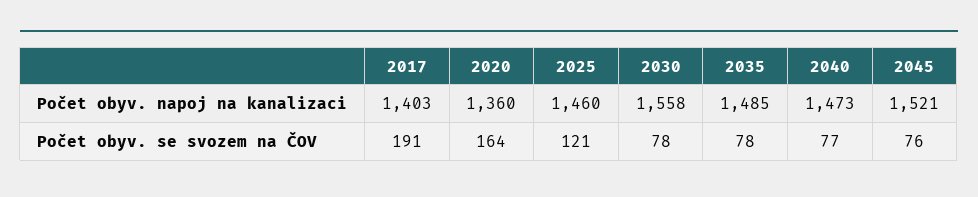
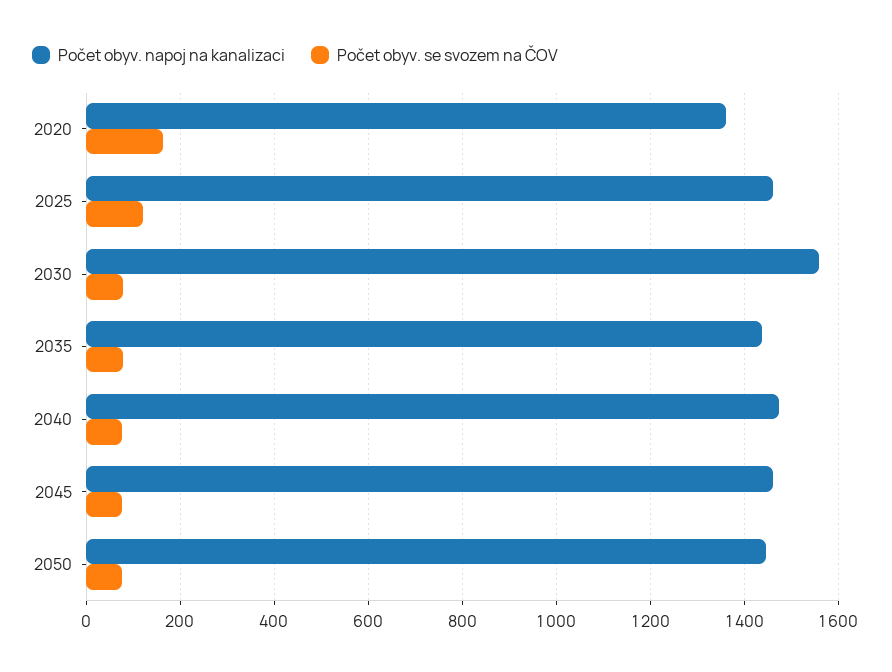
Počet obyv. napoj na kanalizaci, 2017: 1403 -> none
Počet obyv. napoj na kanalizaci, 2035: 1485 -> 1440
Počet obyv. napoj na kanalizaci, 2045: 1521 -> 1460
Počet obyv. se svozem na ČOV, 2017: 191 -> none
Počet obyv. napoj na kanalizaci, 2050: none -> 1440
Počet obyv. se svozem na ČOV, 2050: none -> 80

